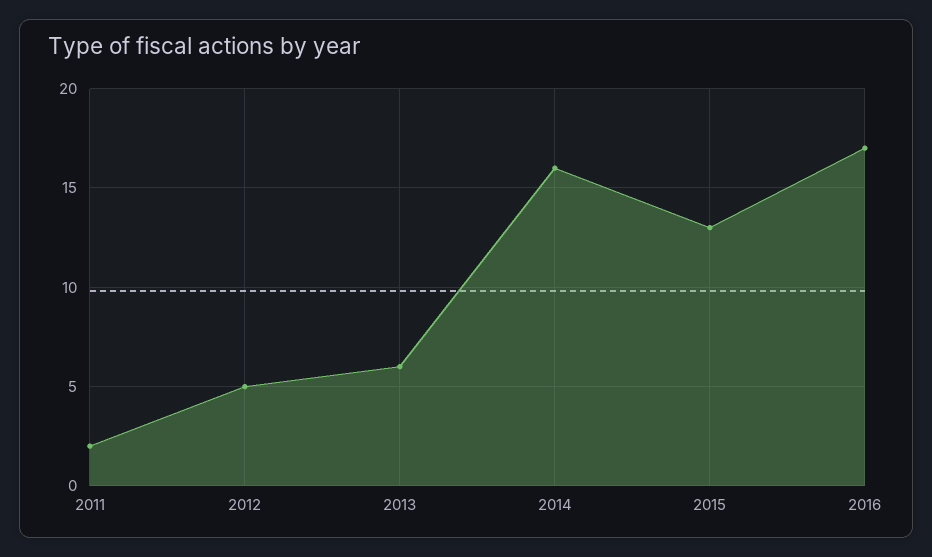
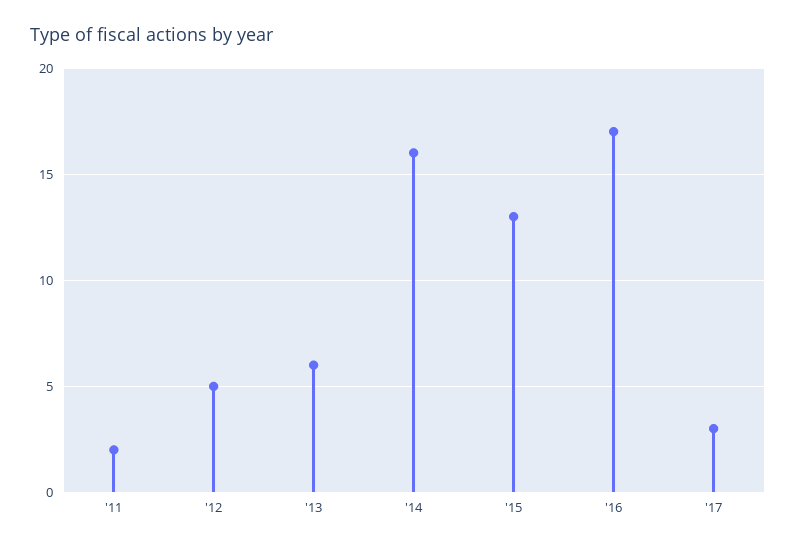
'17: none -> 3

